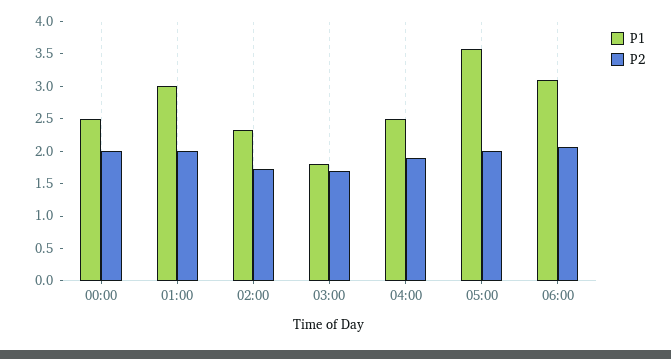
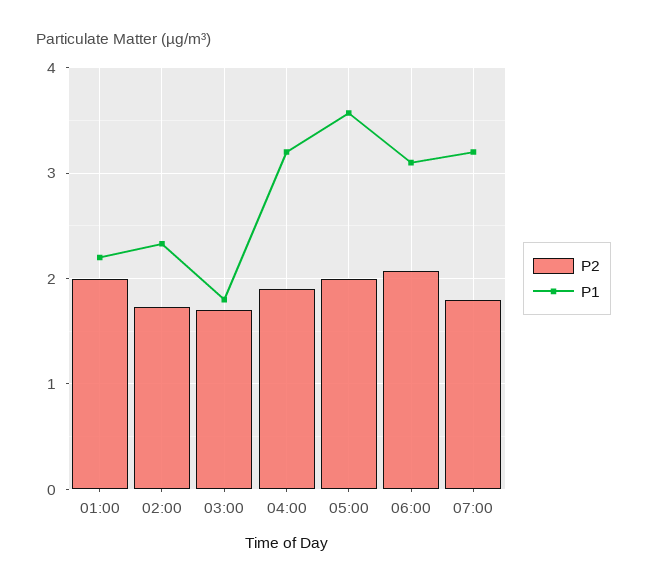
P1, 00:00: 2.5 -> none
P2, 00:00: 2 -> none
P1, 01:00: 3 -> 2.2
P1, 04:00: 2.5 -> 3.2
P2, 07:00: none -> 1.8
P1, 07:00: none -> 3.2

